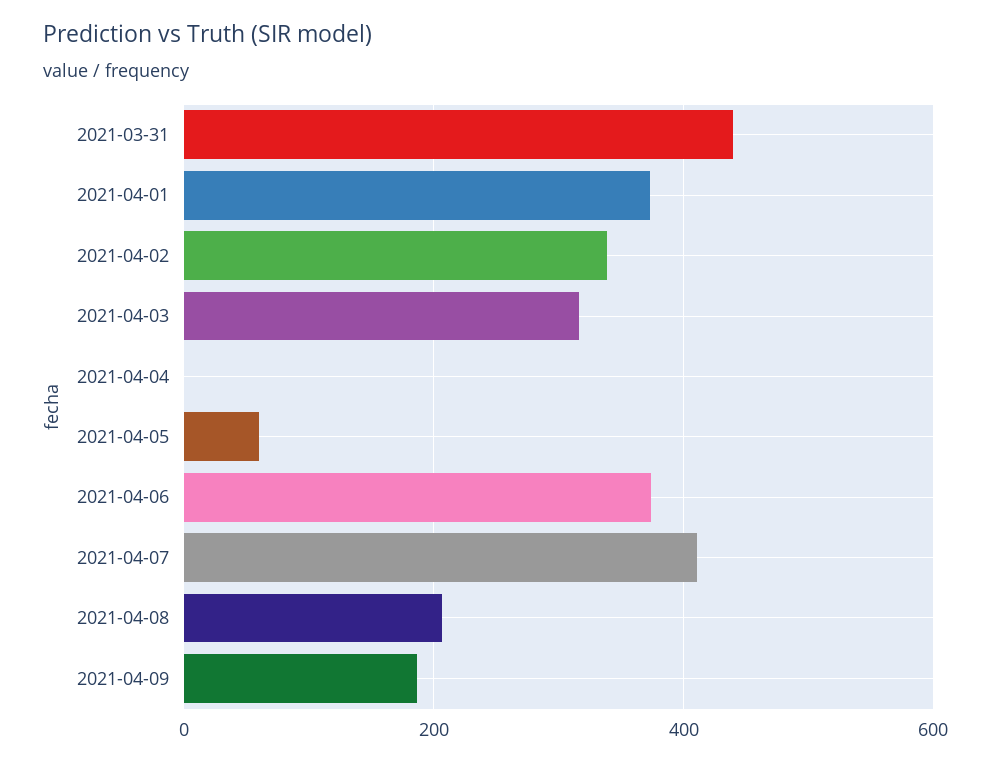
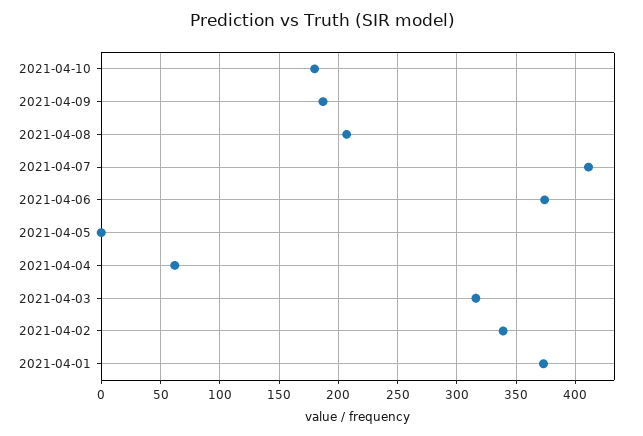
2021-03-31: 440 -> none
2021-04-04: 0 -> 60
2021-04-05: 60 -> 0
2021-04-10: none -> 180

